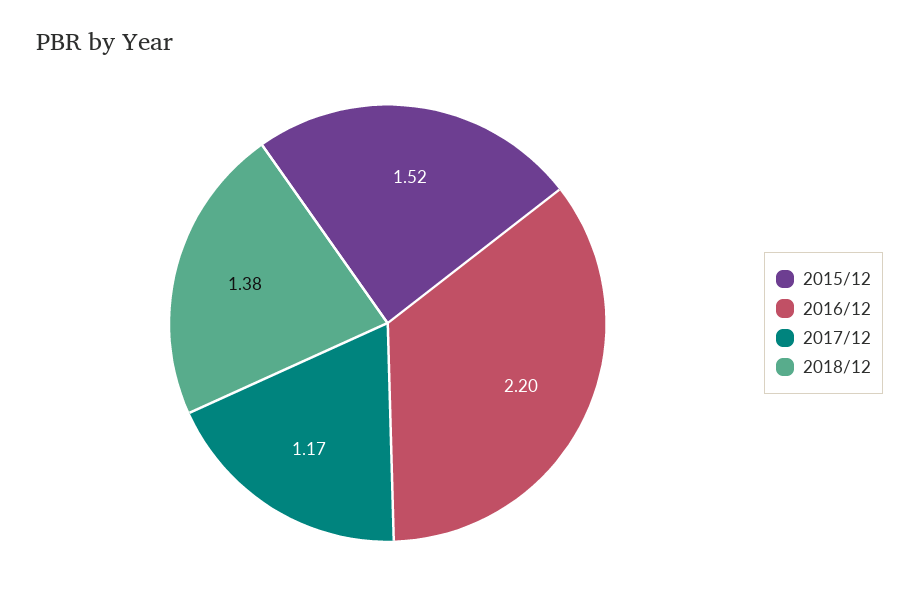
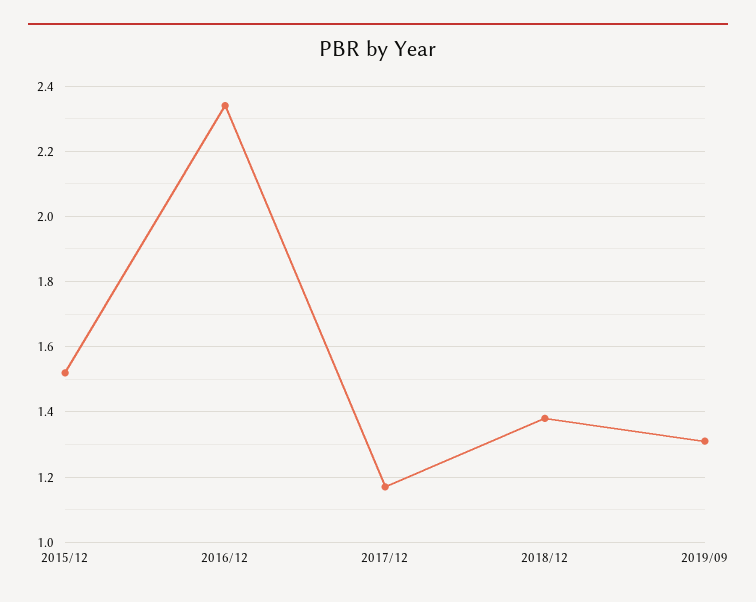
2016/12: 2.2 -> 2.35
2019/09: none -> 1.3

